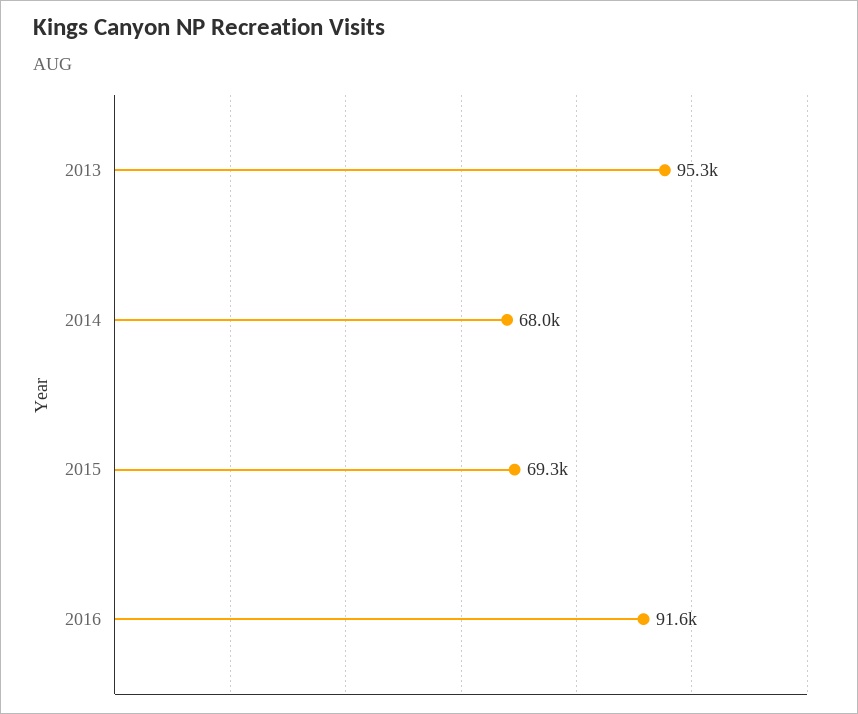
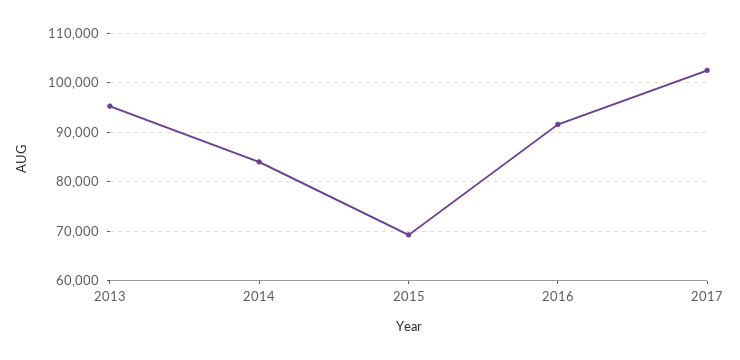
2014: 68000 -> 84000
2017: none -> 102000

